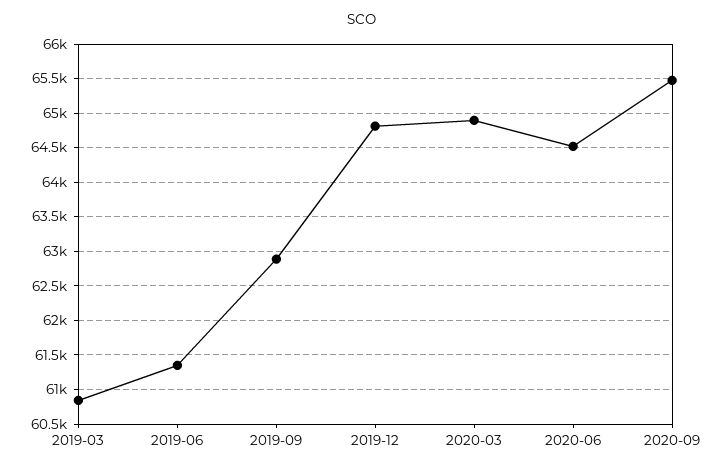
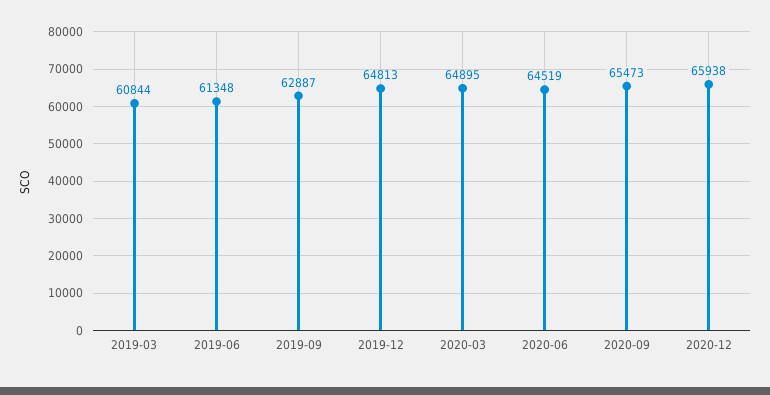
2020-12: none -> 65938

